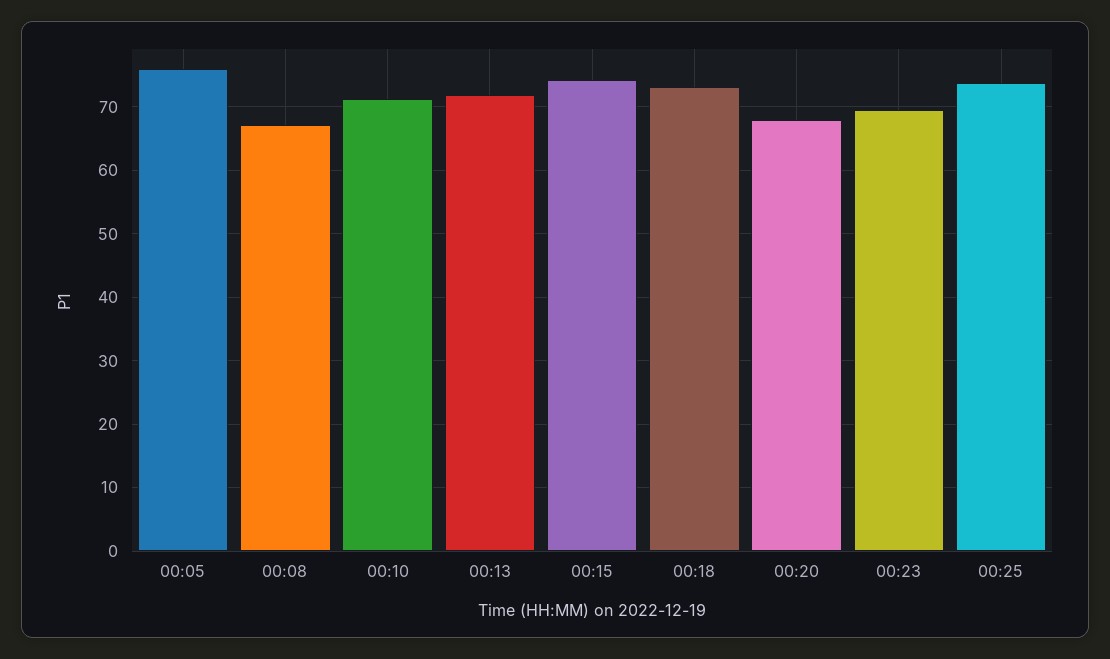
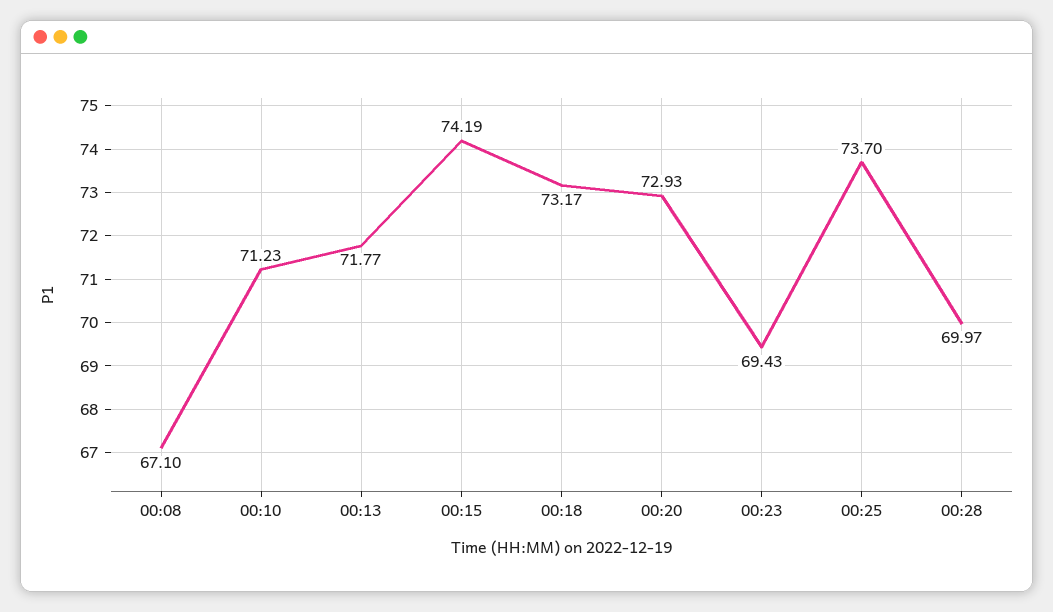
00:05: 76 -> none
00:20: 68 -> 72.93
00:28: none -> 69.97

